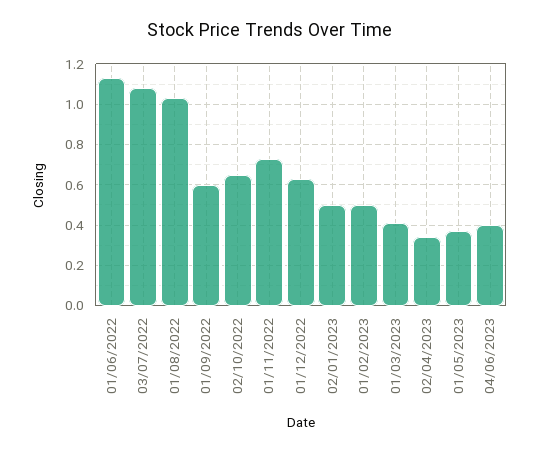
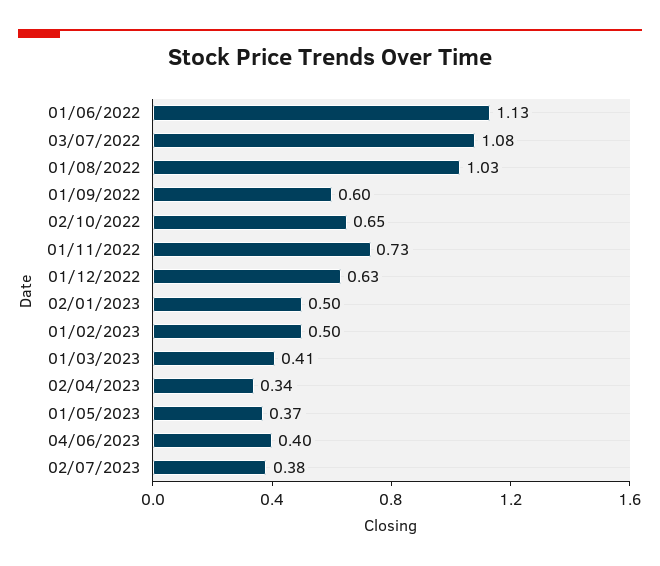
02/07/2023: none -> 0.38

